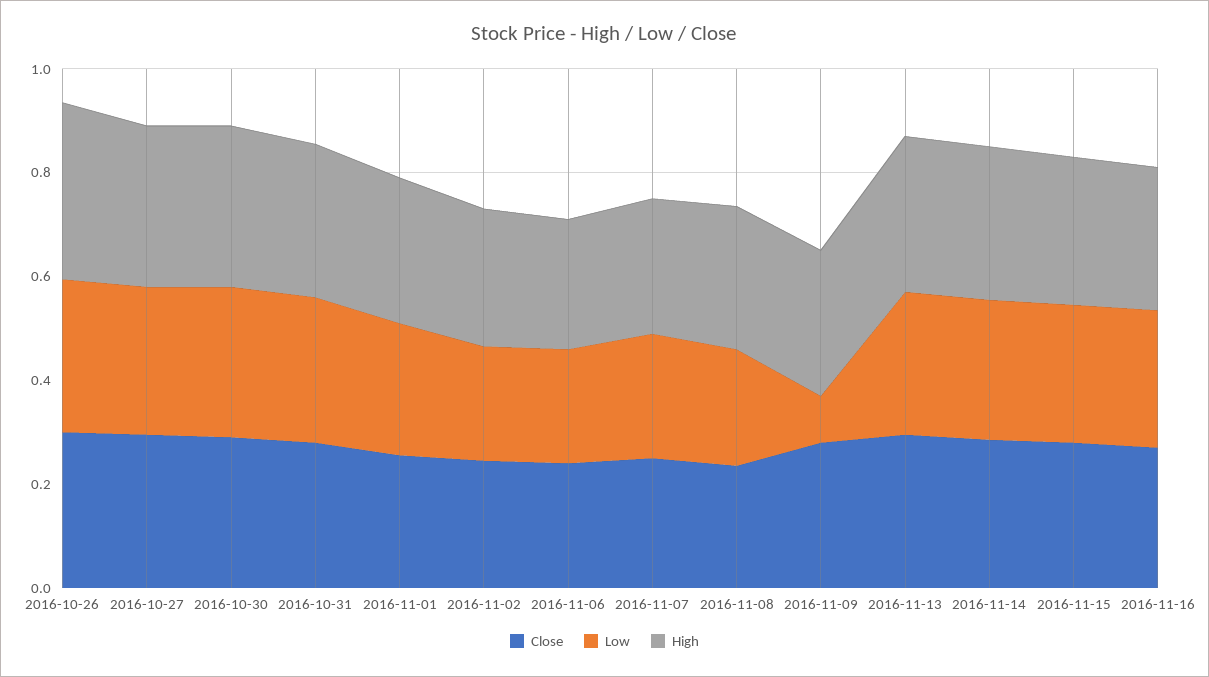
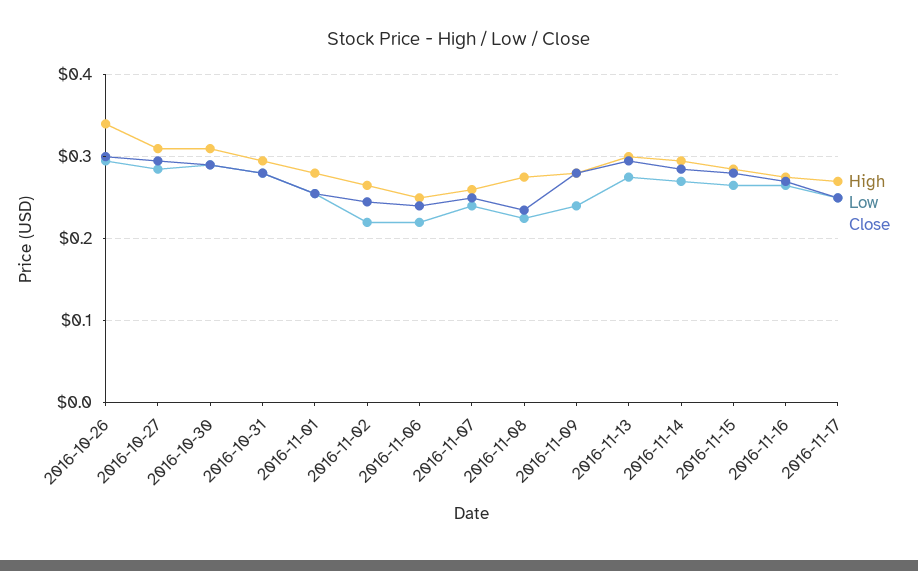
Low, 2016-11-09: 0.1 -> 0.24
High, 2016-11-17: none -> 0.27
Low, 2016-11-17: none -> 0.25
Close, 2016-11-17: none -> 0.25

